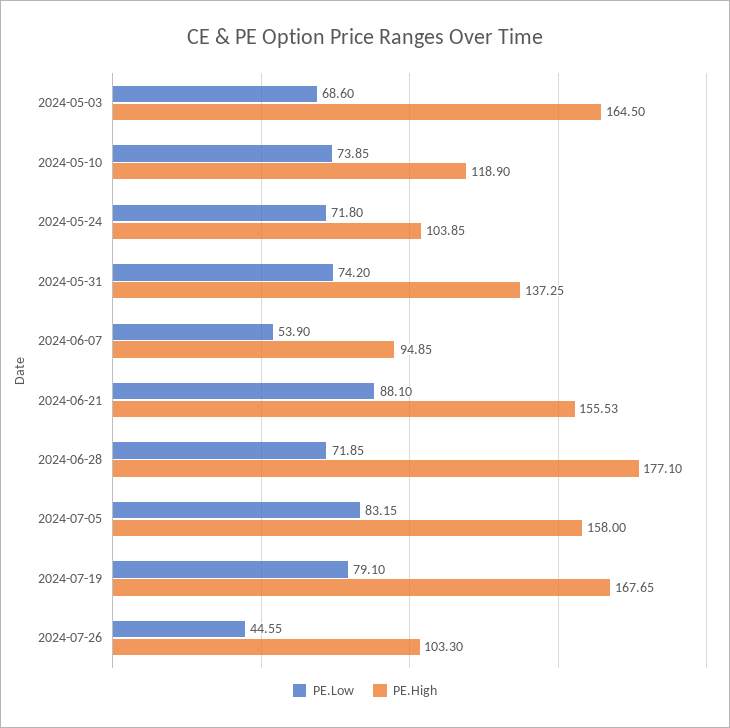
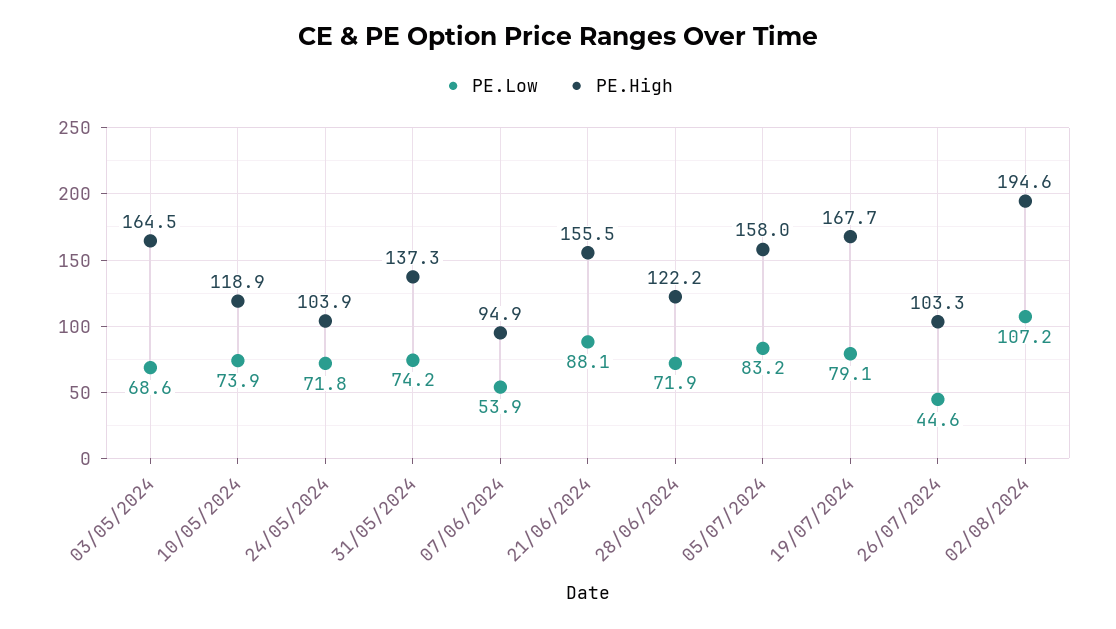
PE.High, 2024-06-28: 177.1 -> 122.2
PE.Low, 02/08/2024: none -> 107.2
PE.High, 02/08/2024: none -> 194.6

